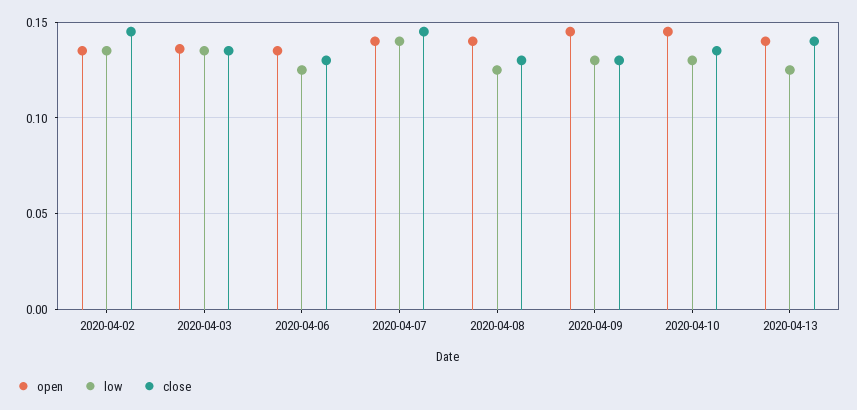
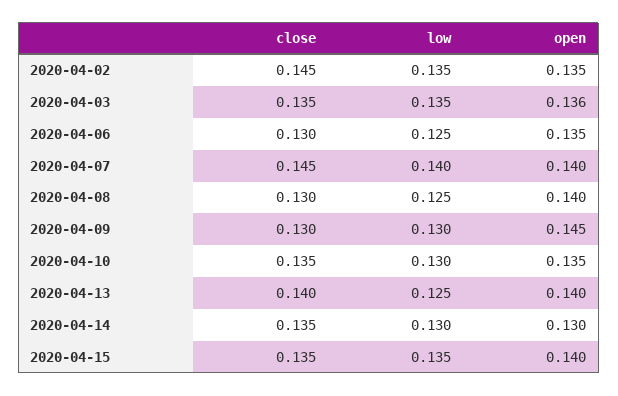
open, 2020-04-10: 0.145 -> 0.135
close, 2020-04-14: none -> 0.135
low, 2020-04-14: none -> 0.13
open, 2020-04-14: none -> 0.13
close, 2020-04-15: none -> 0.135
low, 2020-04-15: none -> 0.135
open, 2020-04-15: none -> 0.14

